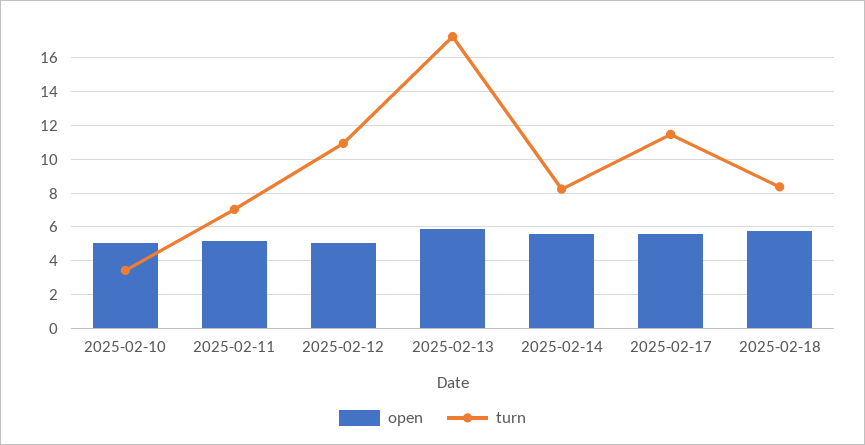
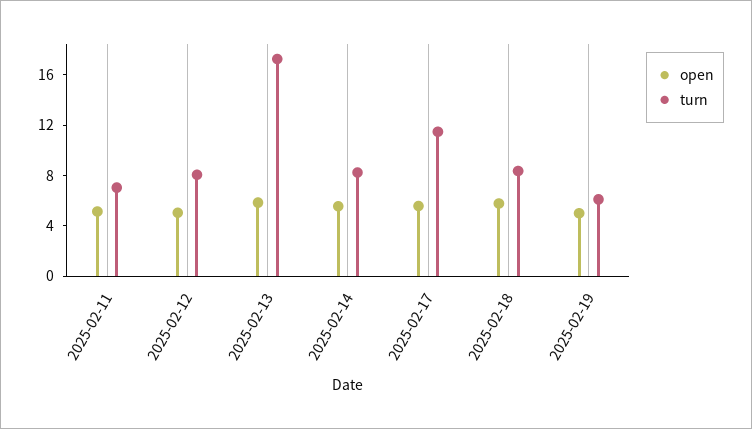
open, 2025-02-10: 5 -> none
turn, 2025-02-10: 3.5 -> none
turn, 2025-02-12: 11 -> 8
open, 2025-02-19: none -> 5
turn, 2025-02-19: none -> 6

